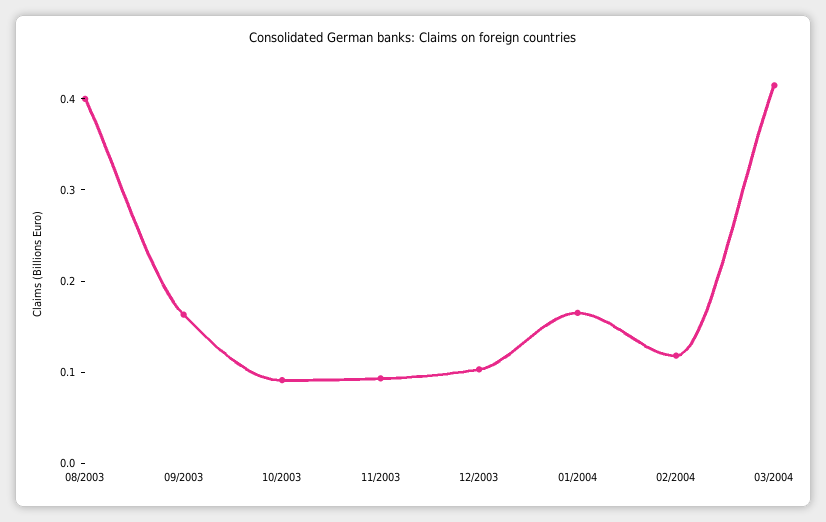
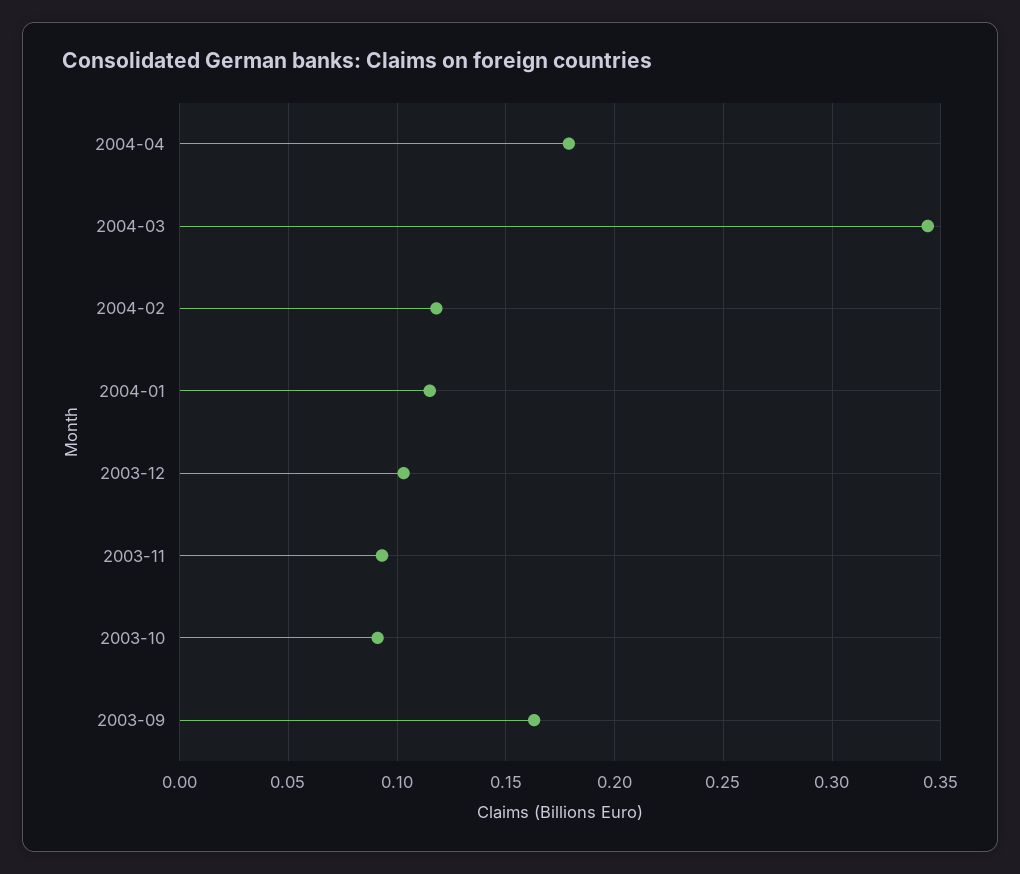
08/2003: 0.4 -> none
01/2004: 0.16 -> 0.115
03/2004: 0.42 -> 0.345
2004-04: none -> 0.18

